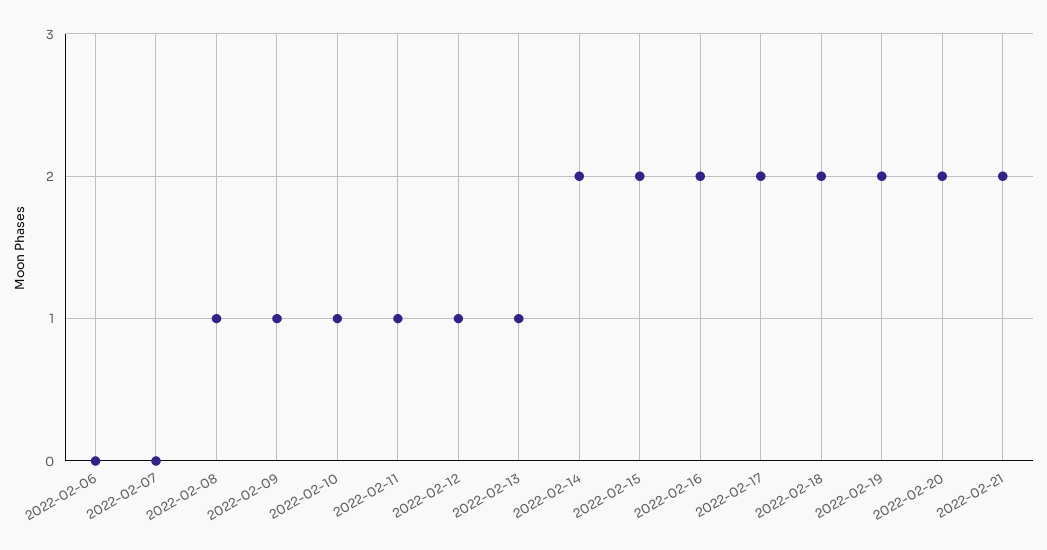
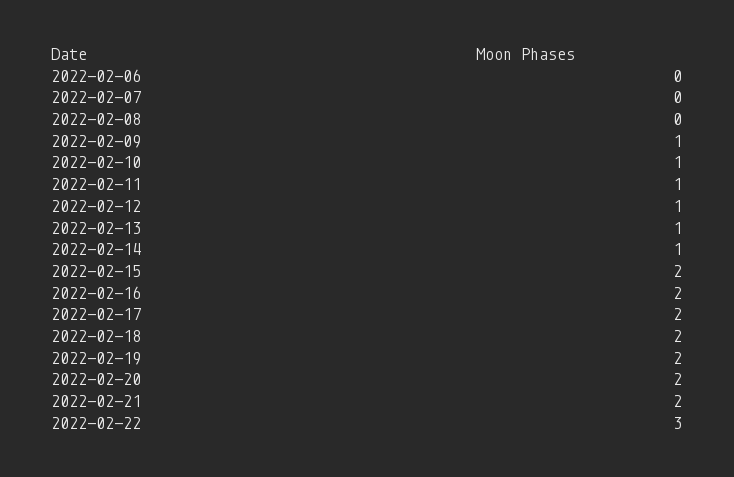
2022-02-08: 1 -> 0
2022-02-14: 2 -> 1
2022-02-22: none -> 3

